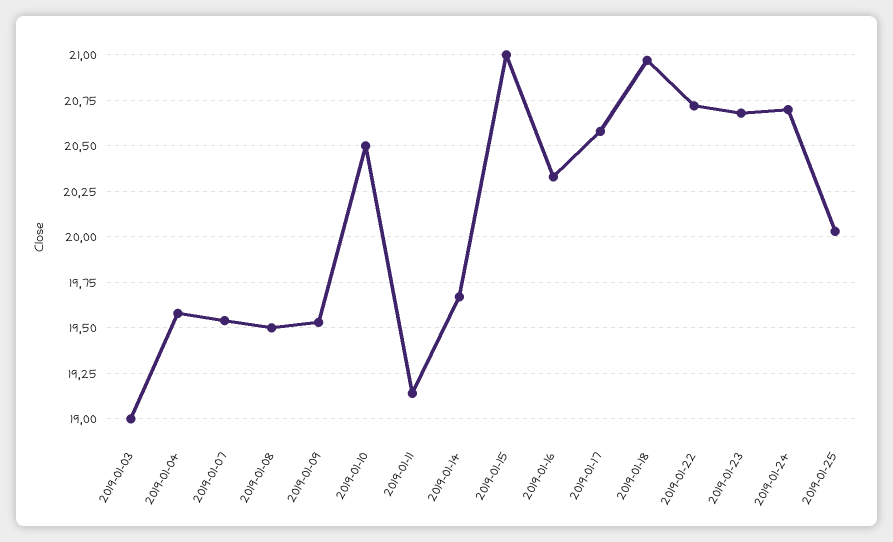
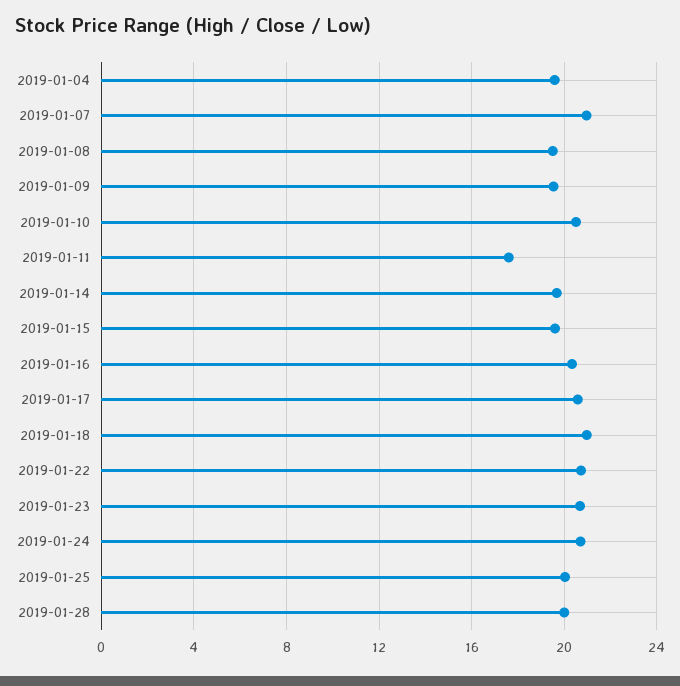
2019-01-03: 19 -> none
2019-01-07: 19.55 -> 21
2019-01-11: 19.15 -> 17.5
2019-01-15: 21 -> 19.5
2019-01-28: none -> 20

